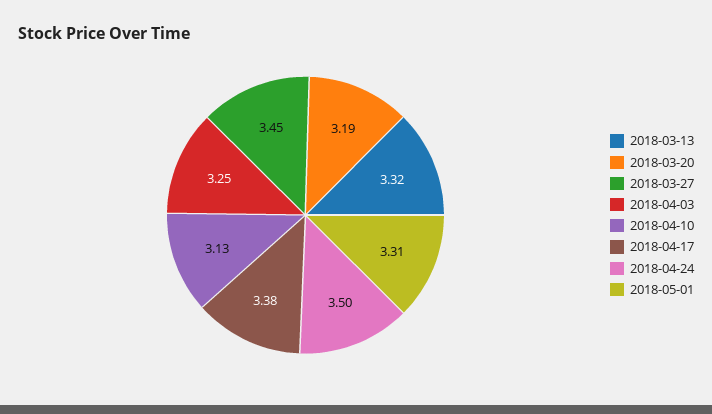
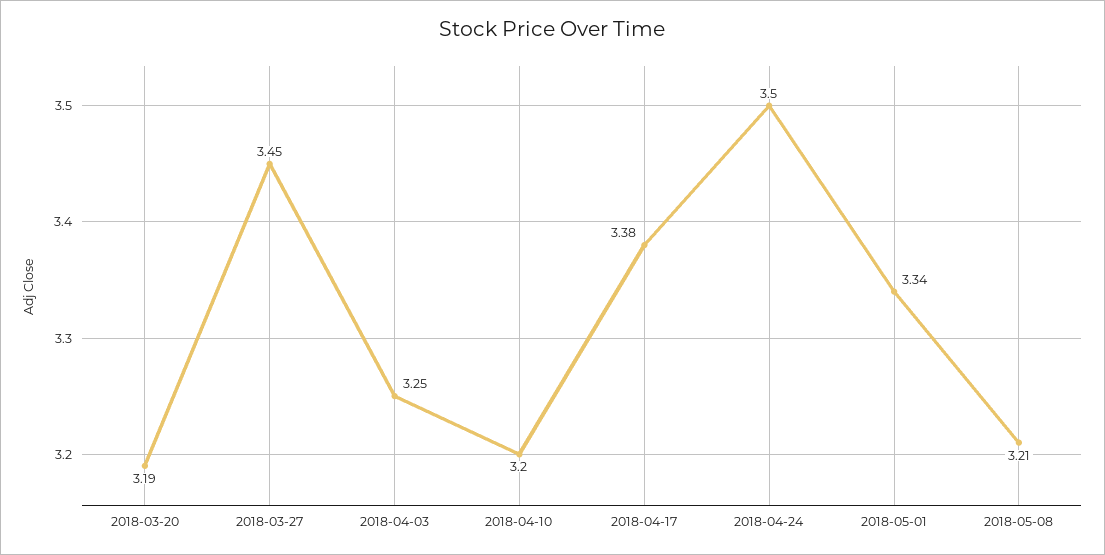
2018-03-13: 3.32 -> none
2018-04-10: 3.13 -> 3.2
2018-05-01: 3.31 -> 3.34
2018-05-08: none -> 3.21

